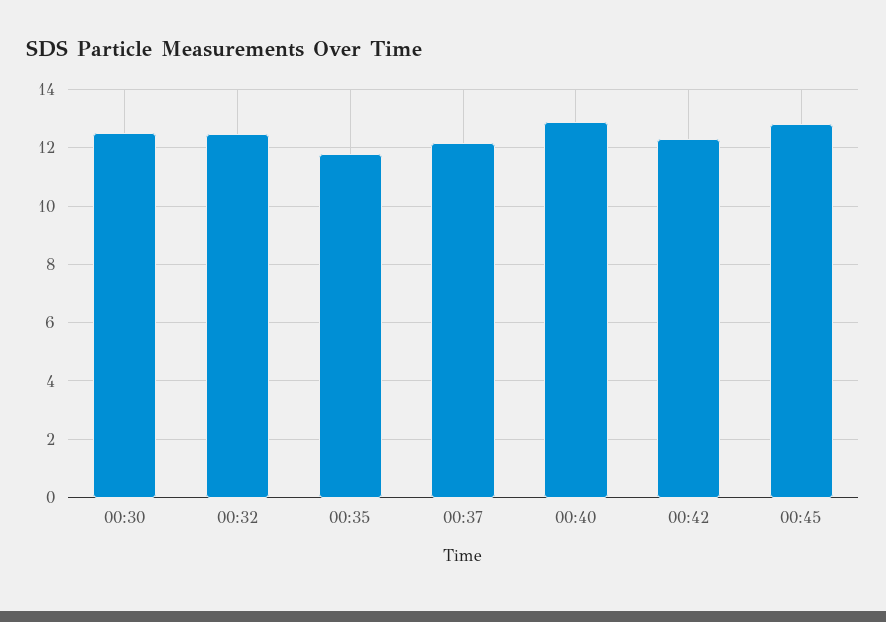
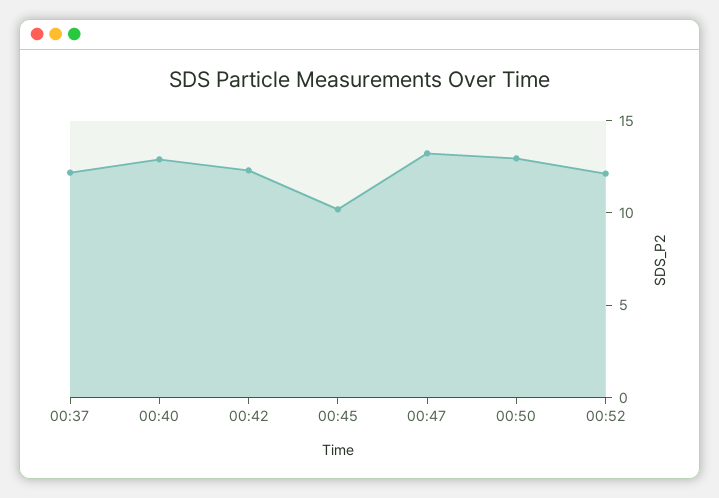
00:30: 12.5 -> none
00:32: 12.5 -> none
00:35: 11.75 -> none
00:45: 12.75 -> 10
00:47: none -> 13
00:50: none -> 13
00:52: none -> 12

